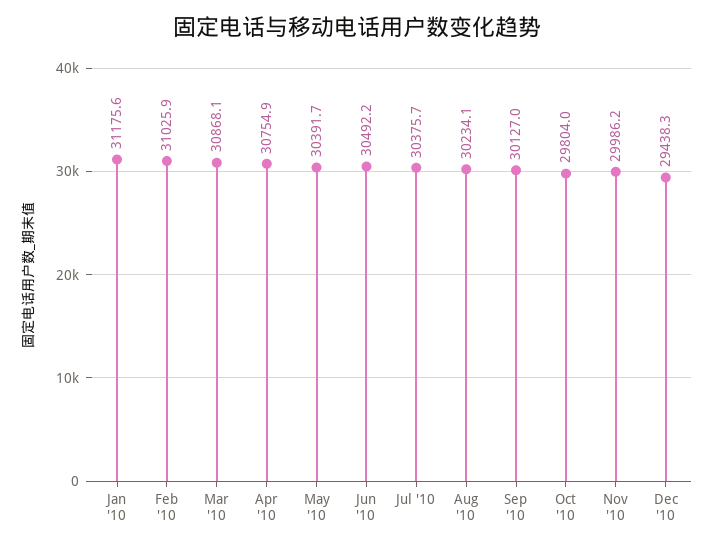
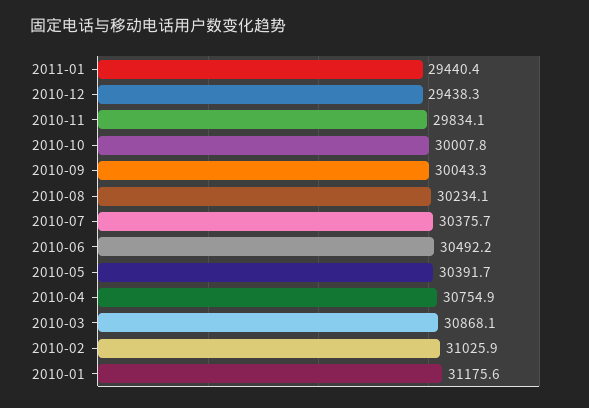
Sep '10: 30127 -> 30043.3
Oct '10: 29804 -> 30007.8
Nov '10: 29986.2 -> 29834.1
2011-01: none -> 29440.4

